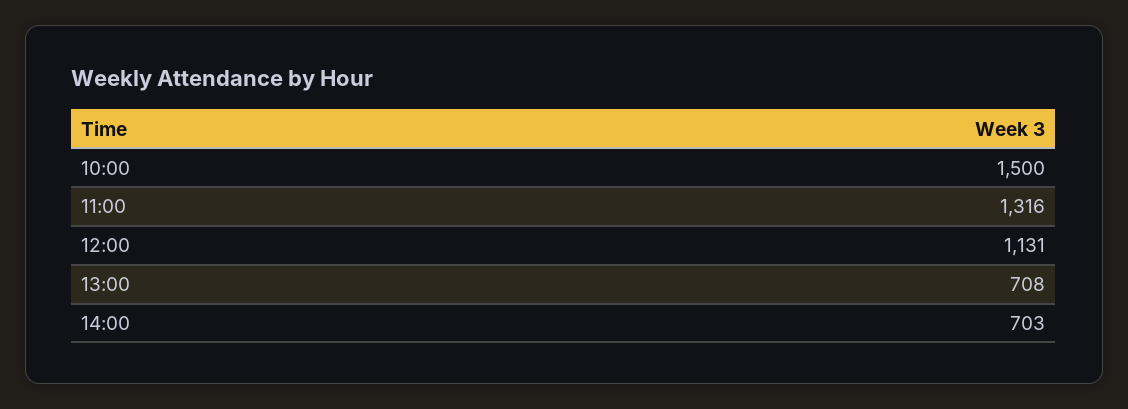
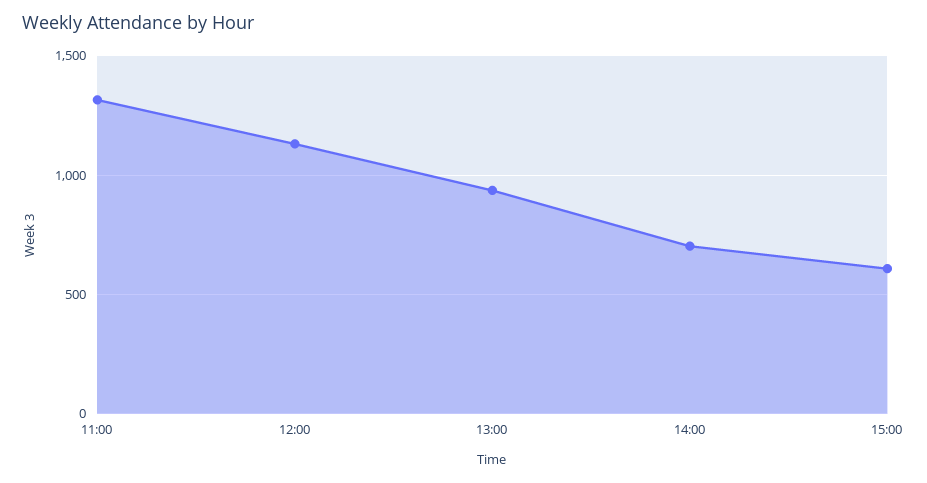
10:00: 1500 -> none
13:00: 708 -> 950
15:00: none -> 600

